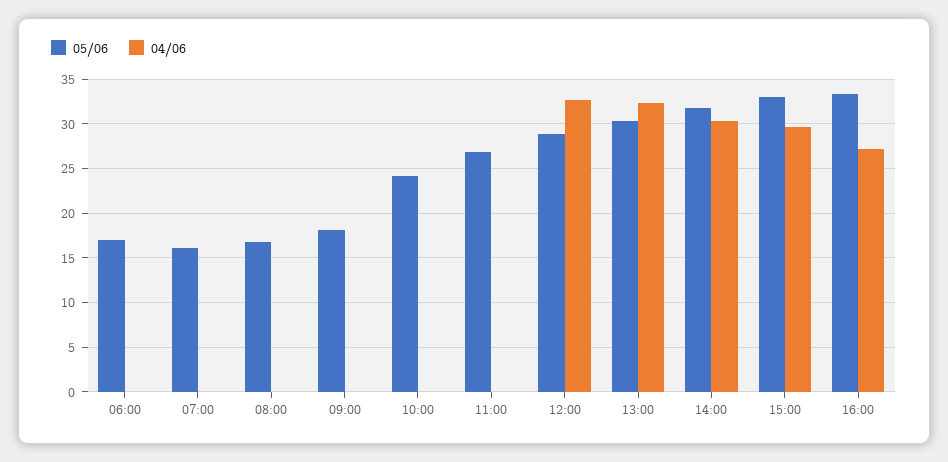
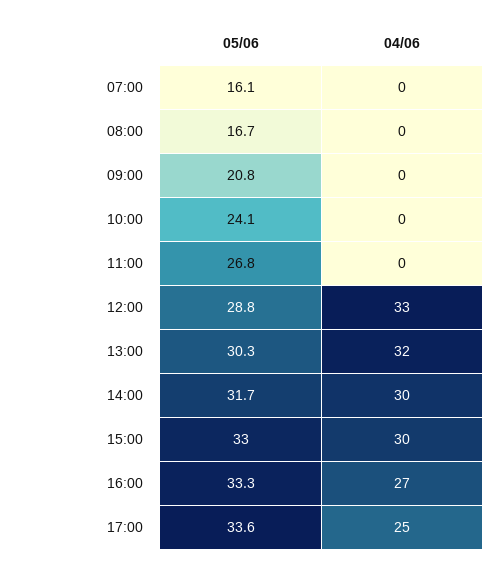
05/06, 06:00: 17 -> none
04/06, 06:00: 0 -> none
05/06, 09:00: 18 -> 20.8
05/06, 17:00: none -> 33.6
04/06, 17:00: none -> 25

